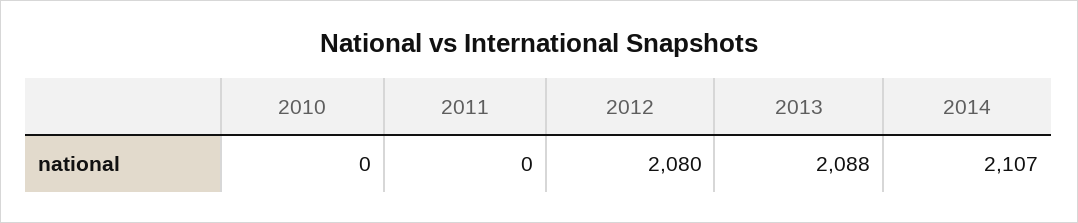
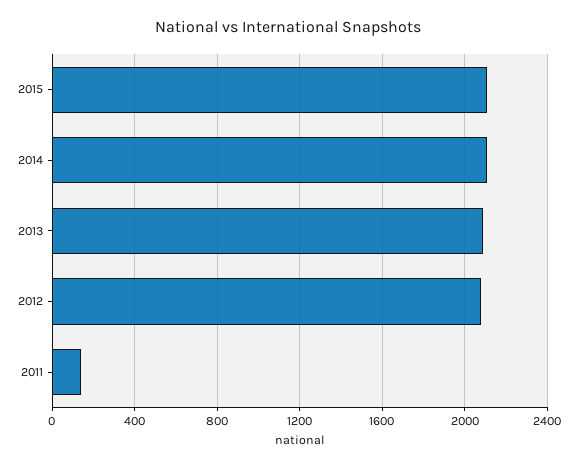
2010: 0 -> none
2011: 0 -> 150
2015: none -> 2100

